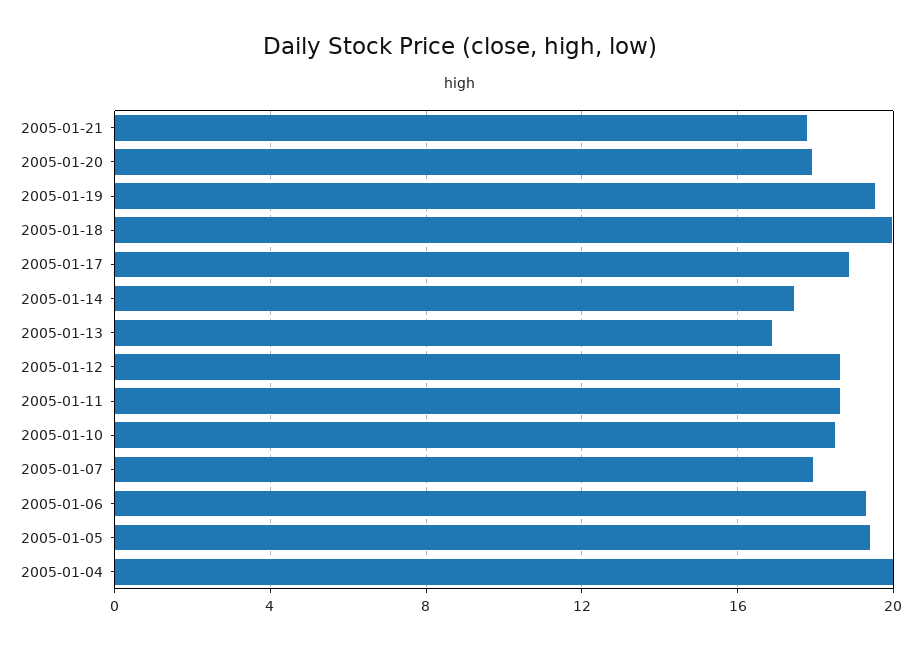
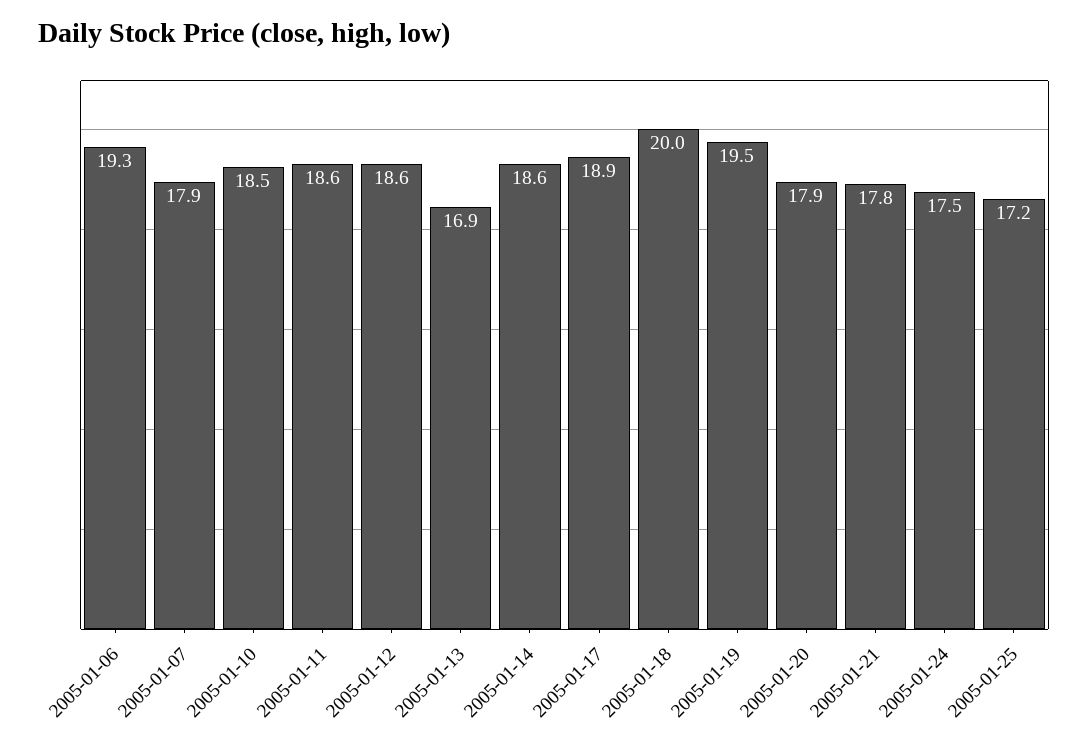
2005-01-14: 17.5 -> 18.6
2005-01-05: 19.5 -> none
2005-01-04: 20 -> none
2005-01-24: none -> 17.5
2005-01-25: none -> 17.2

